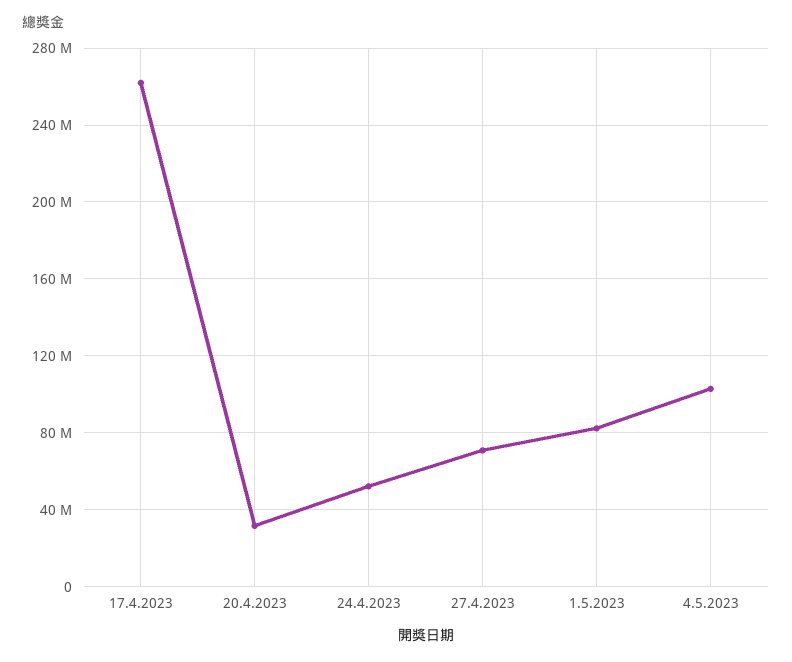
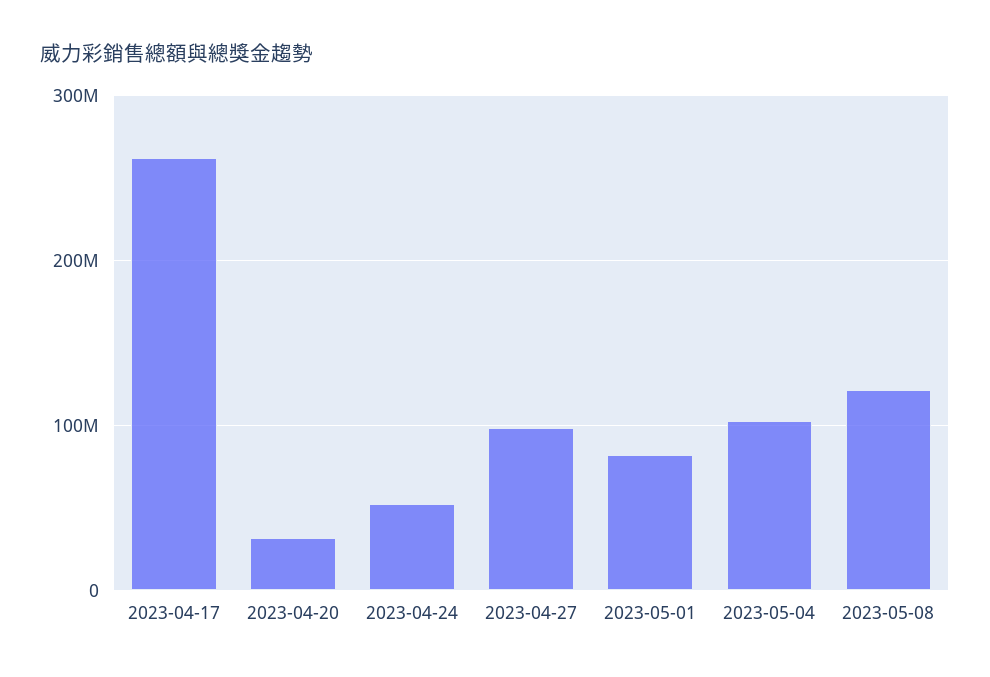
27.4.2023: 70000000 -> 100000000
2023-05-08: none -> 120000000

